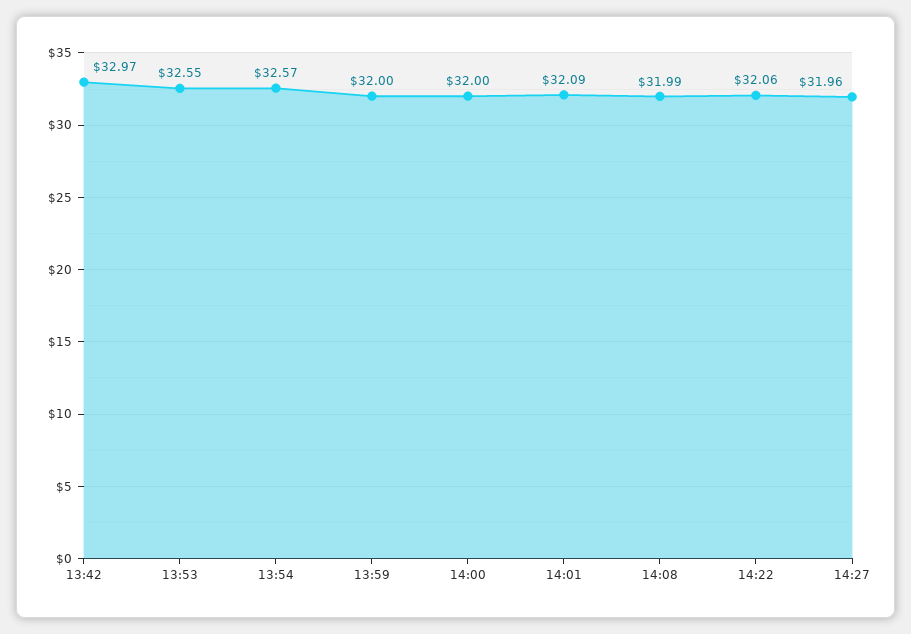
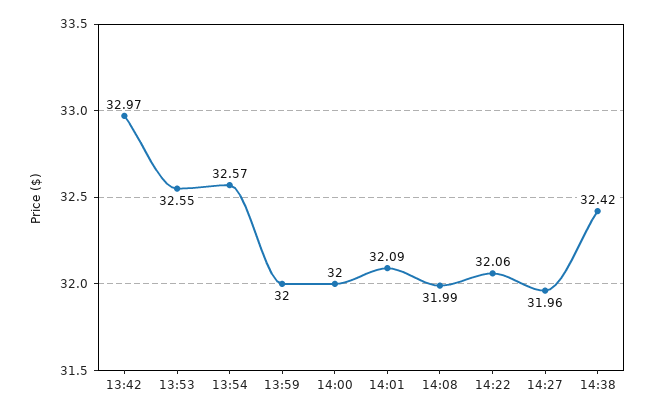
14:38: none -> 32.42

